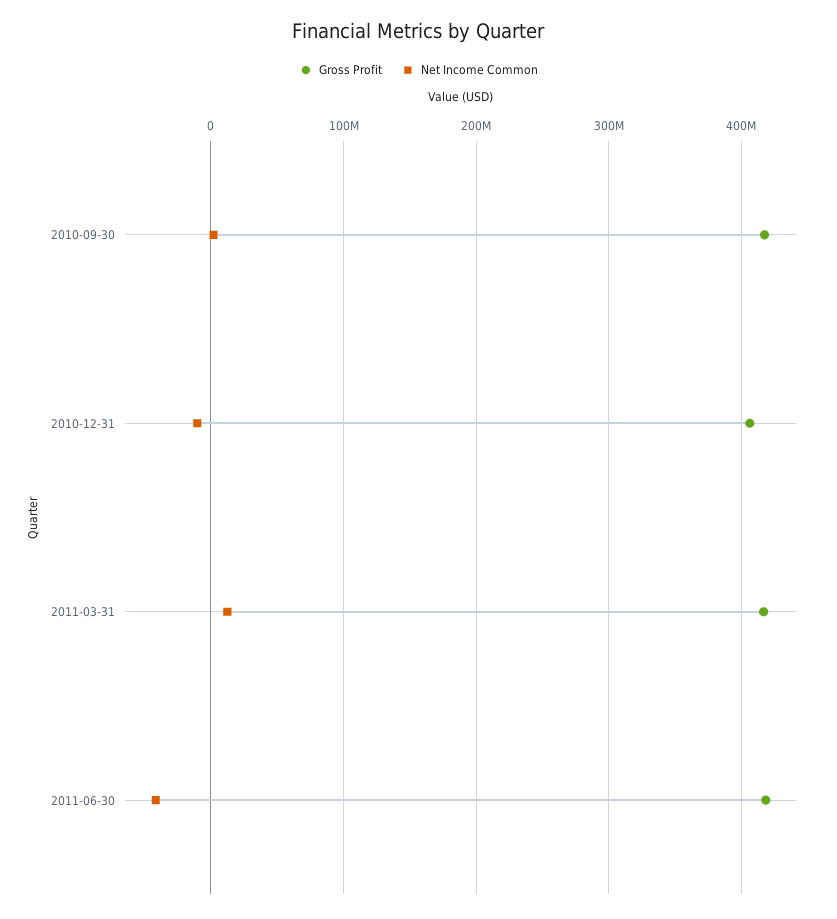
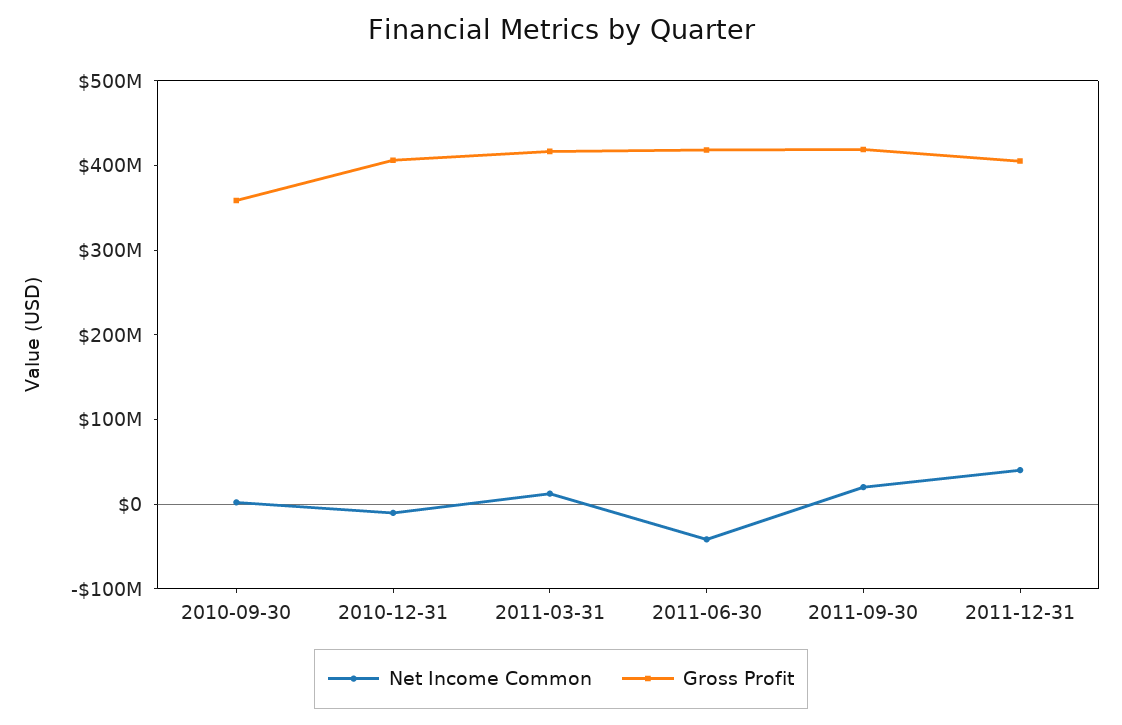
Gross Profit, 2010-09-30: 420000000 -> 360000000
Net Income Common, 2011-09-30: none -> 20000000
Gross Profit, 2011-09-30: none -> 420000000
Net Income Common, 2011-12-31: none -> 40000000
Gross Profit, 2011-12-31: none -> 400000000

